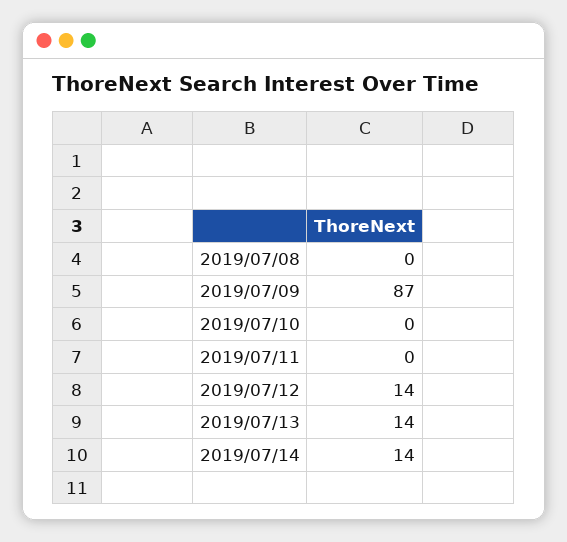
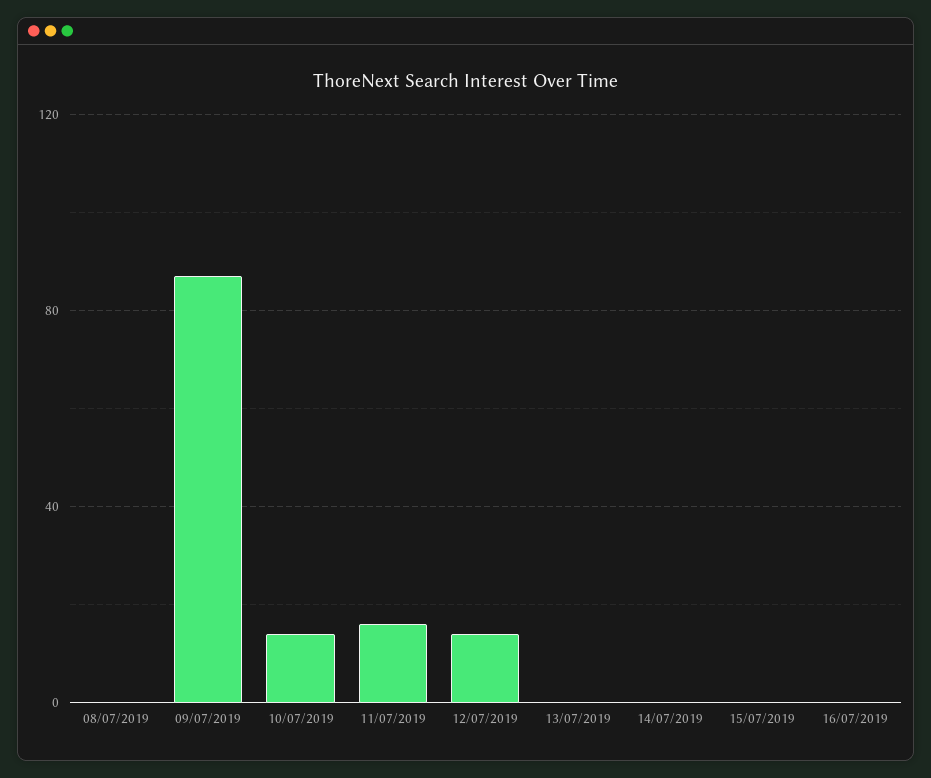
2019/07/10: 0 -> 15
2019/07/11: 0 -> 15
2019/07/13: 14 -> 0
2019/07/14: 14 -> 0
15/07/2019: none -> 0
16/07/2019: none -> 0

